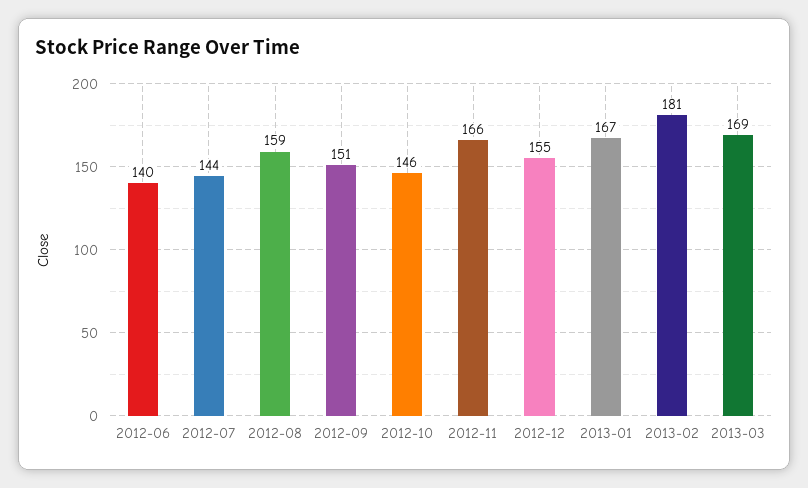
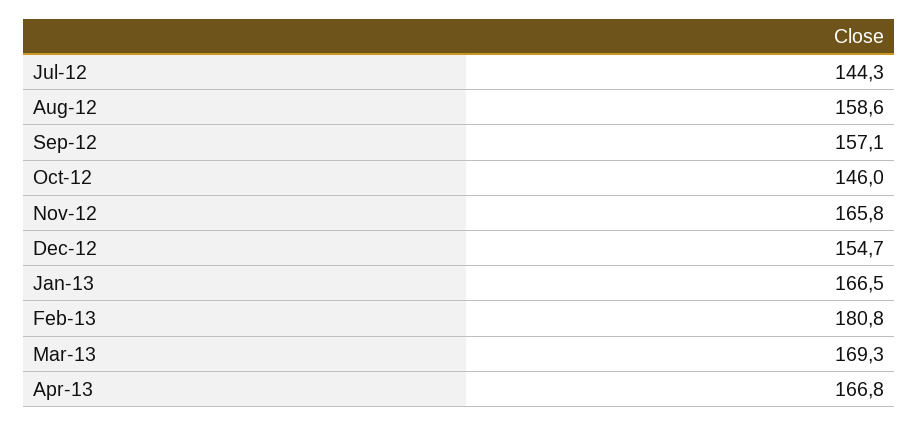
2012-06: 140 -> none
2012-09: 151 -> 157.1
Apr-13: none -> 166.8

